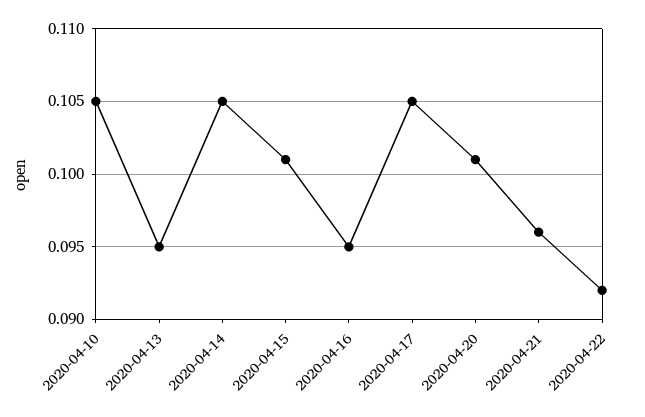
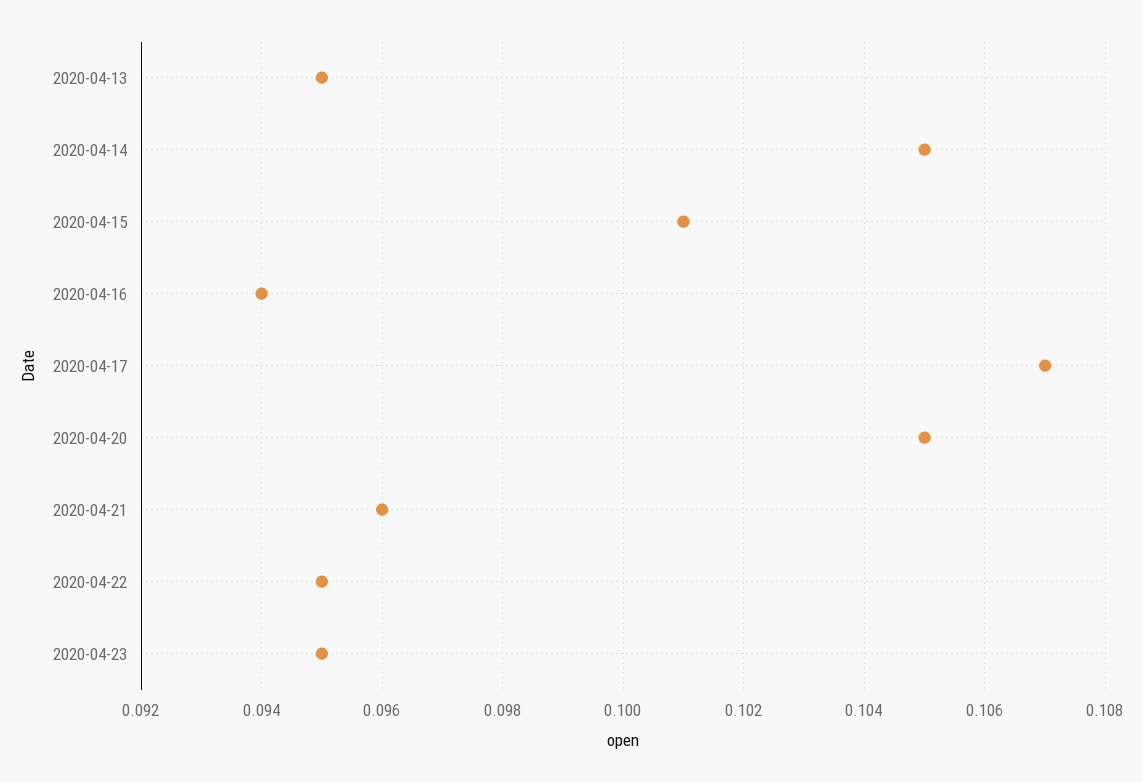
2020-04-10: 0.105 -> none
2020-04-16: 0.095 -> 0.094
2020-04-17: 0.105 -> 0.107
2020-04-20: 0.101 -> 0.105
2020-04-22: 0.092 -> 0.095
2020-04-23: none -> 0.095

